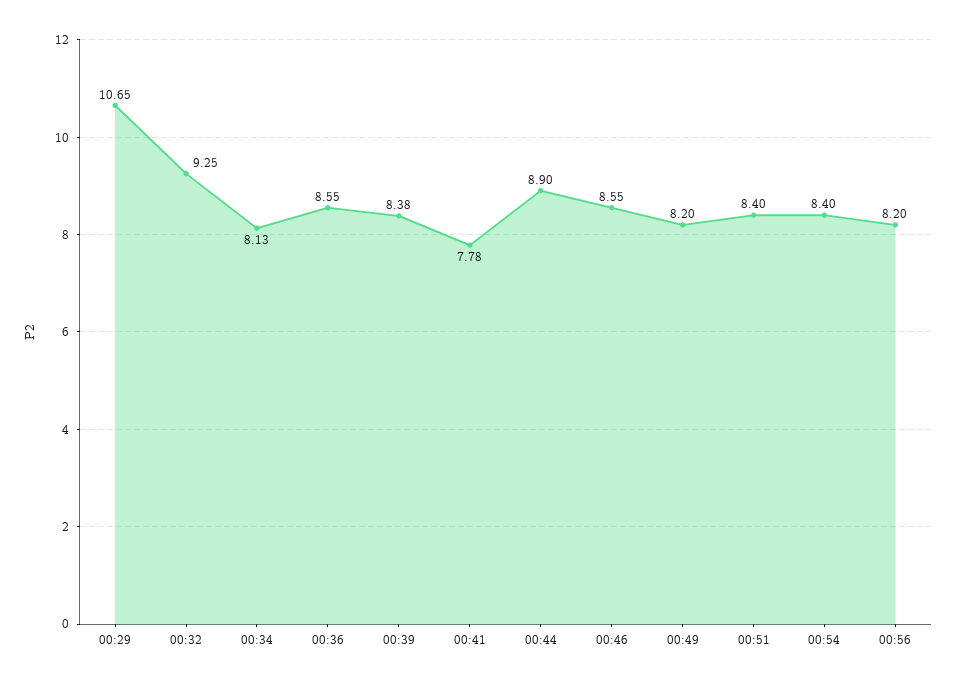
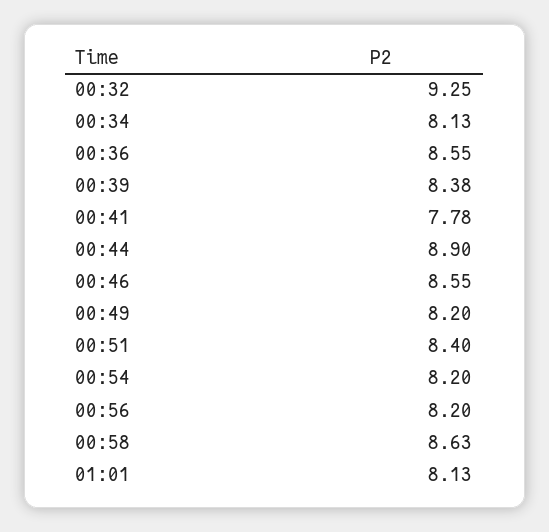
00:29: 10.65 -> none
00:54: 8.4 -> 8.2
00:58: none -> 8.63
01:01: none -> 8.13

